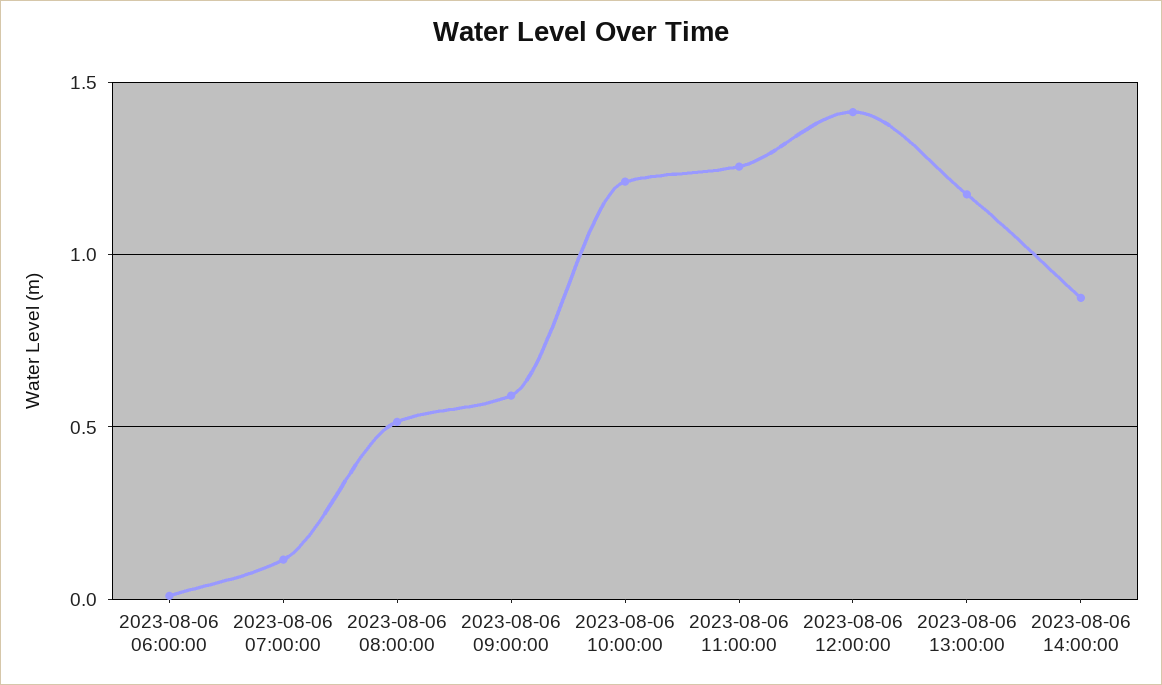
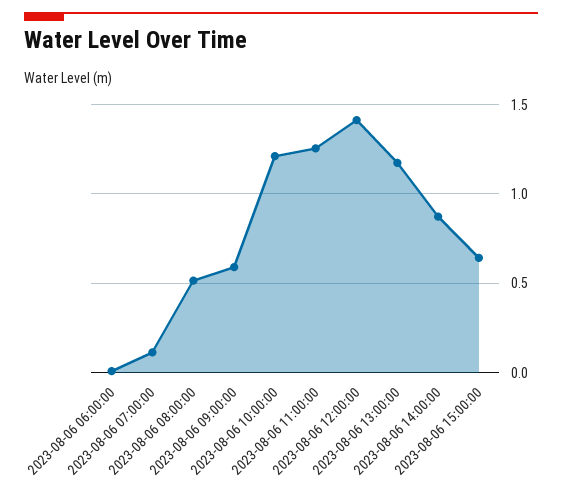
2023-08-06 15:00:00: none -> 0.65

